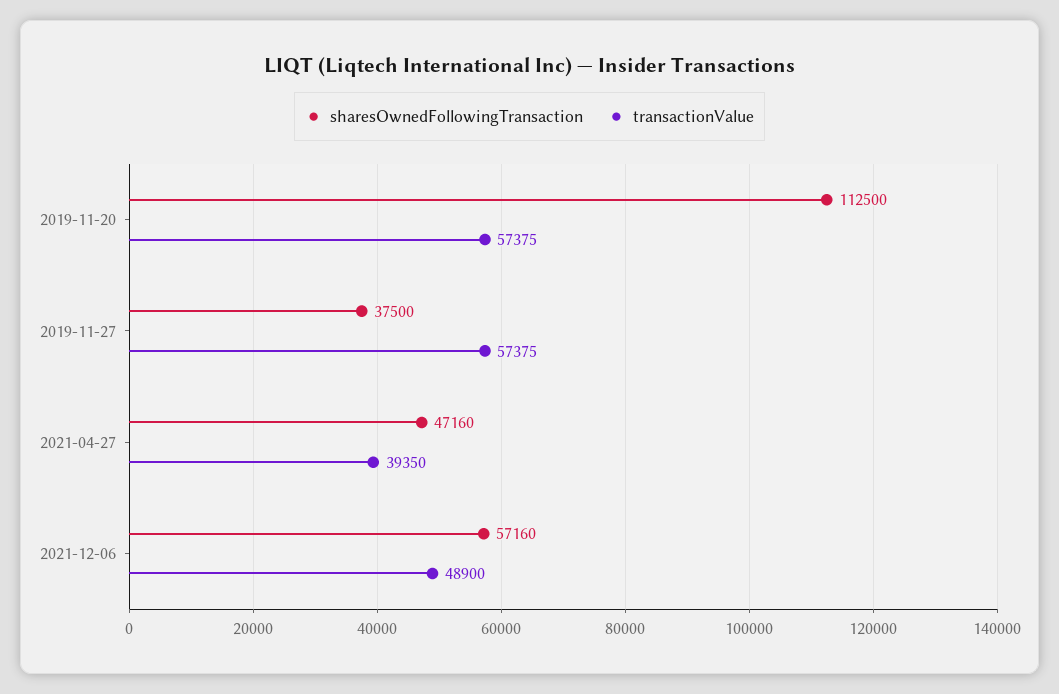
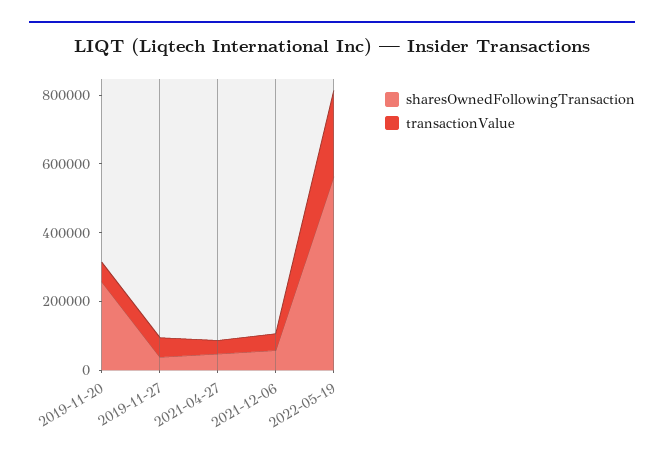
sharesOwnedFollowingTransaction, 2019-11-20: 112500 -> 250000
sharesOwnedFollowingTransaction, 2022-05-19: none -> 550000
transactionValue, 2022-05-19: none -> 250000

